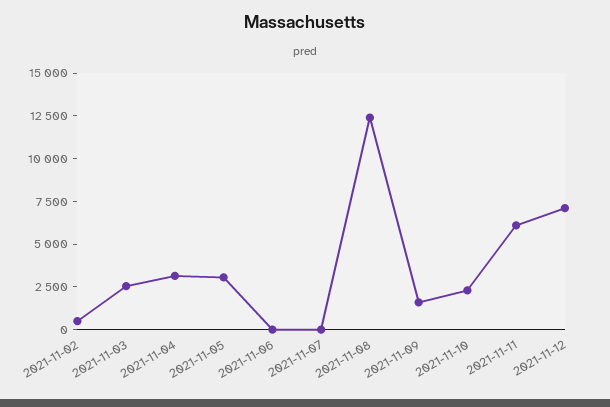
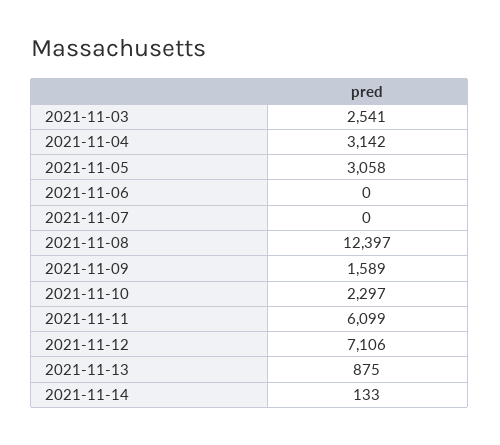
2021-11-02: 500 -> none
2021-11-13: none -> 875
2021-11-14: none -> 133

